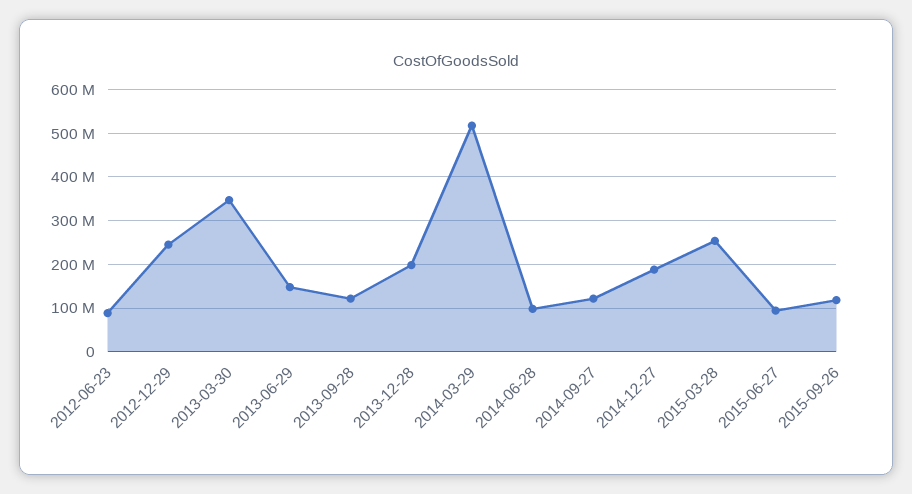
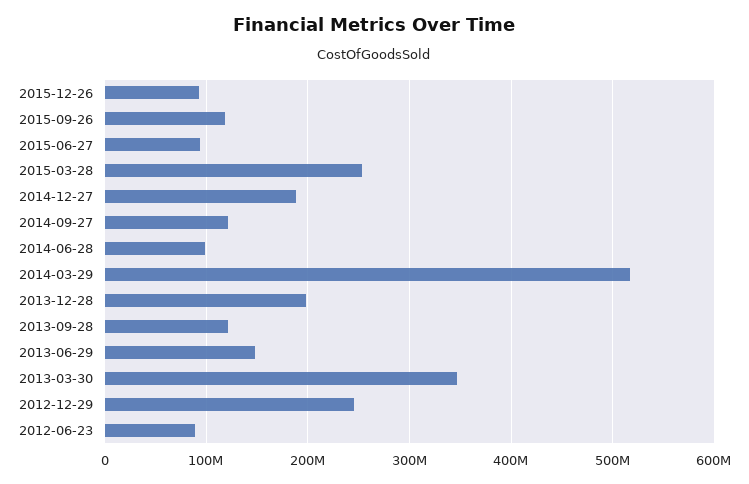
2015-12-26: none -> 90000000

